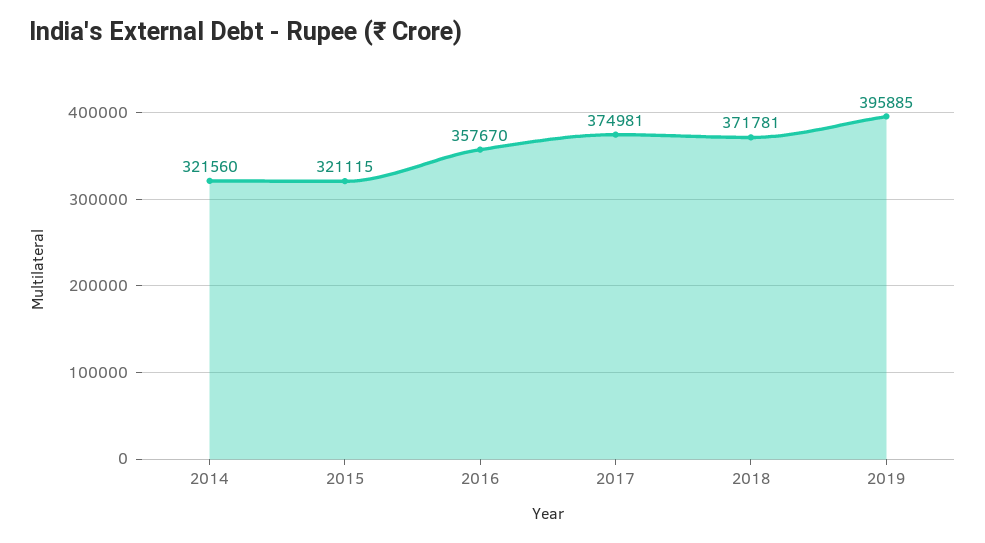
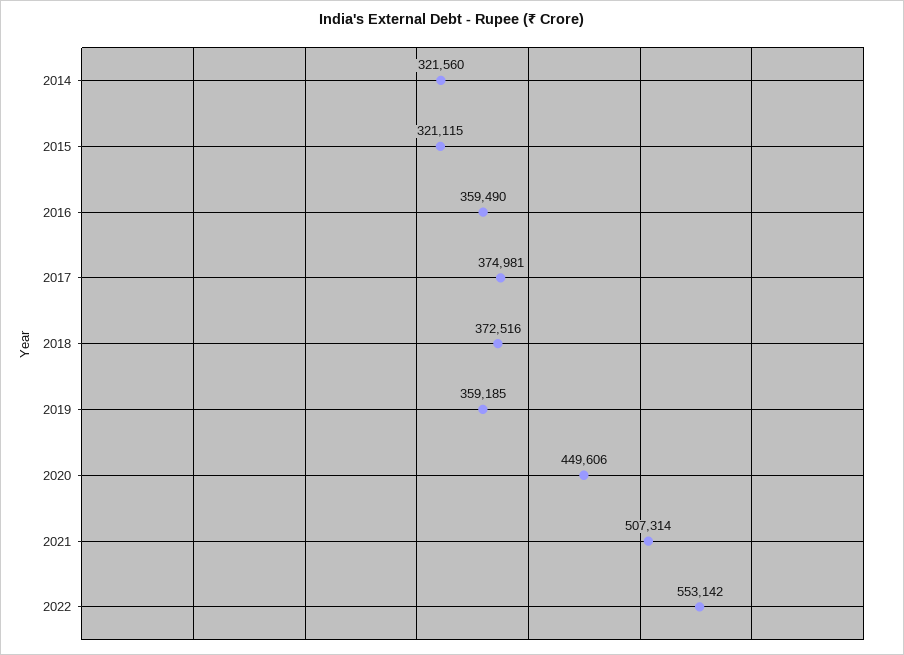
2016: 357670 -> 359490
2018: 371781 -> 372516
2019: 395885 -> 359185
2020: none -> 449606
2021: none -> 507314
2022: none -> 553142

